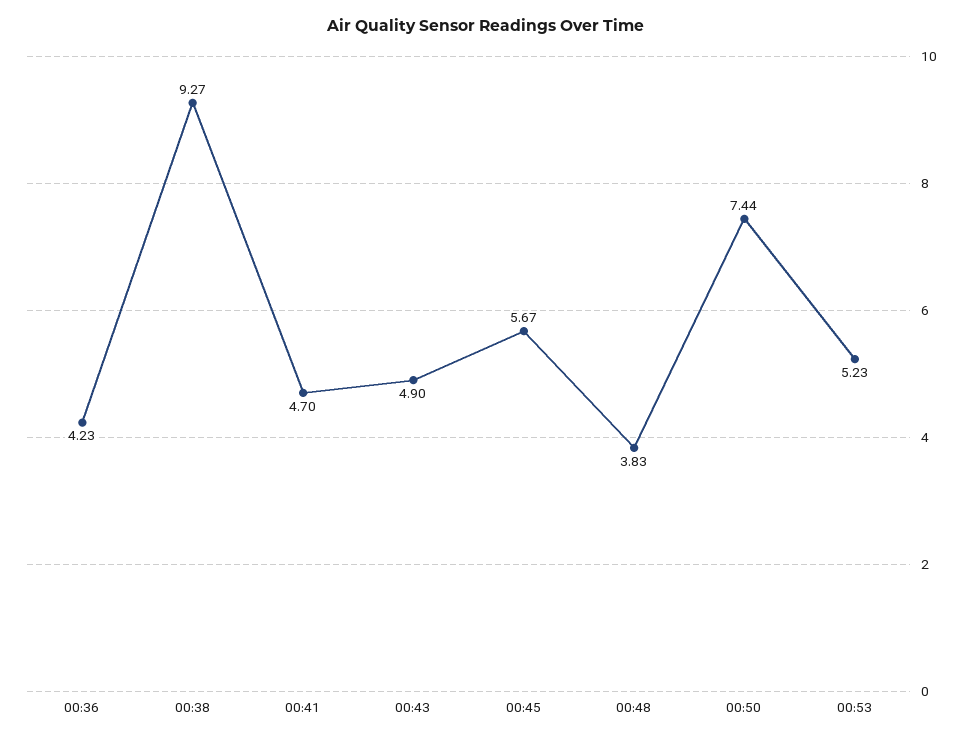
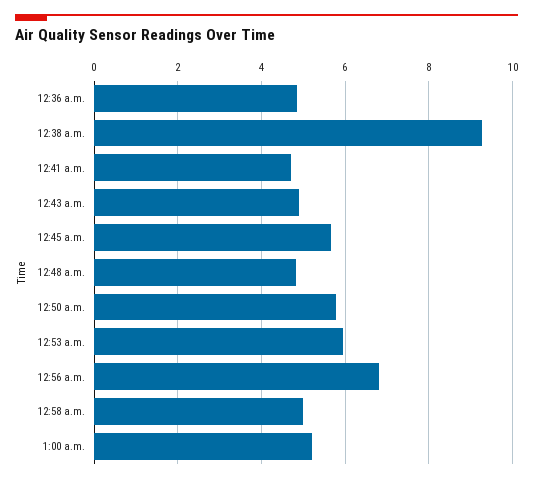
00:36: 4.23 -> 4.8
00:48: 3.83 -> 4.8
00:50: 7.44 -> 5.8
00:53: 5.23 -> 6
12:56 a.m.: none -> 6.8
12:58 a.m.: none -> 5
1:00 a.m.: none -> 5.2

